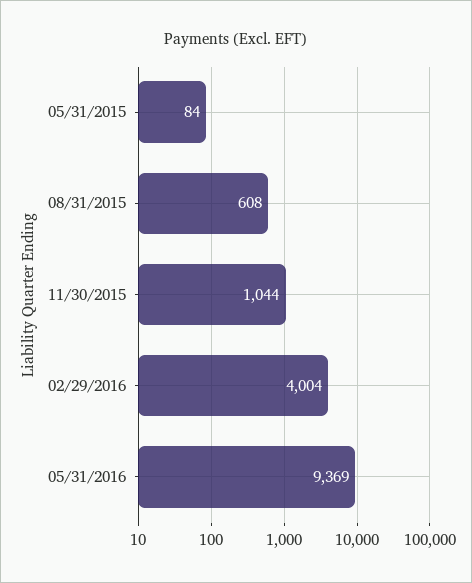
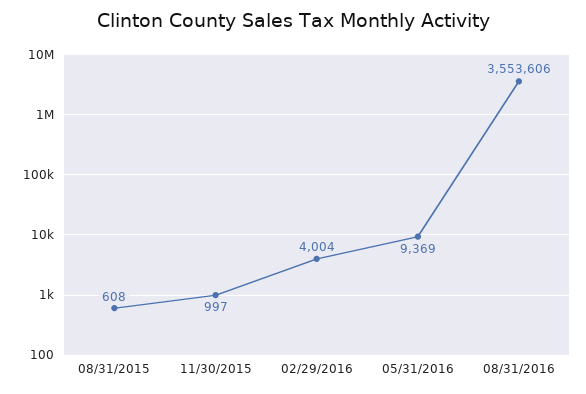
05/31/2015: 84 -> none
11/30/2015: 1044 -> 997
08/31/2016: none -> 3553606

